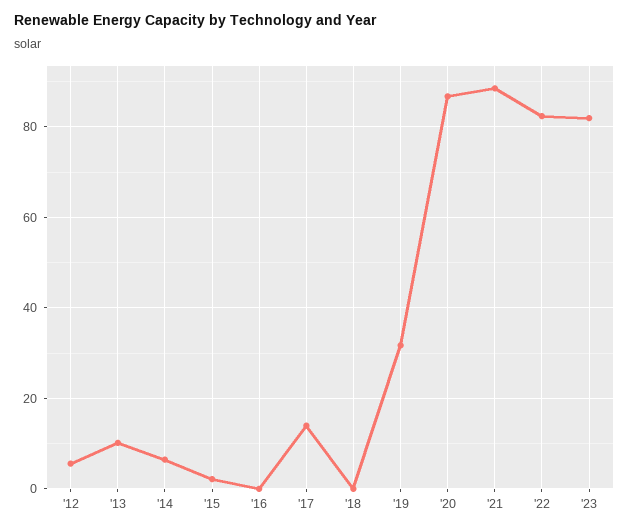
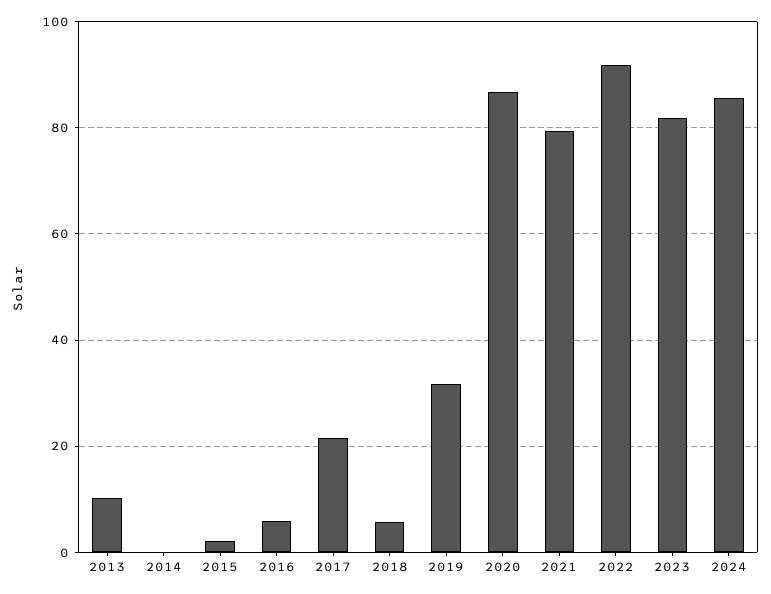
'12: 6 -> none
'14: 6 -> 0
'16: 0 -> 6
'17: 14 -> 22
'18: 0 -> 6
'21: 88 -> 80
'22: 82 -> 92
2024: none -> 86

